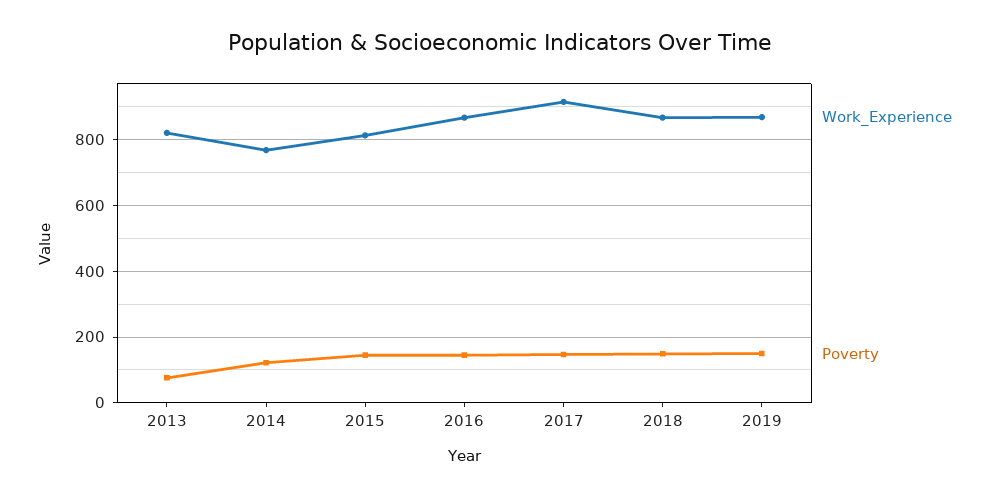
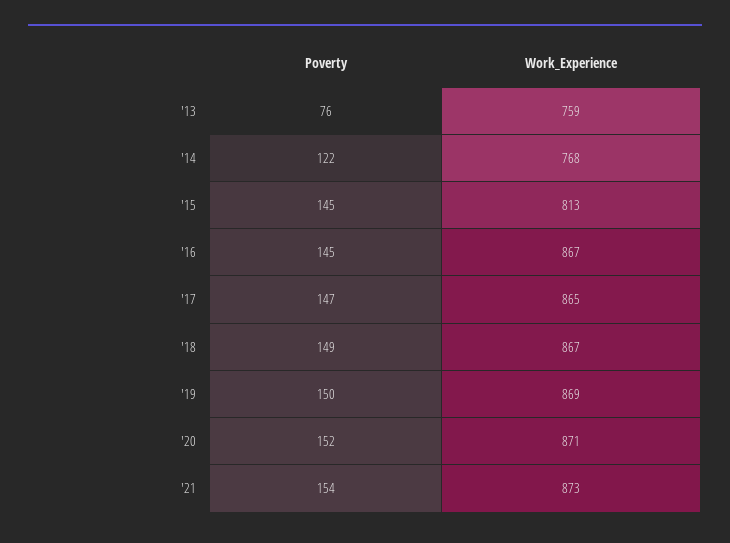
Work_Experience, 2013: 820 -> 759
Work_Experience, 2017: 920 -> 865
Poverty, '20: none -> 152
Work_Experience, '20: none -> 871
Poverty, '21: none -> 154
Work_Experience, '21: none -> 873

